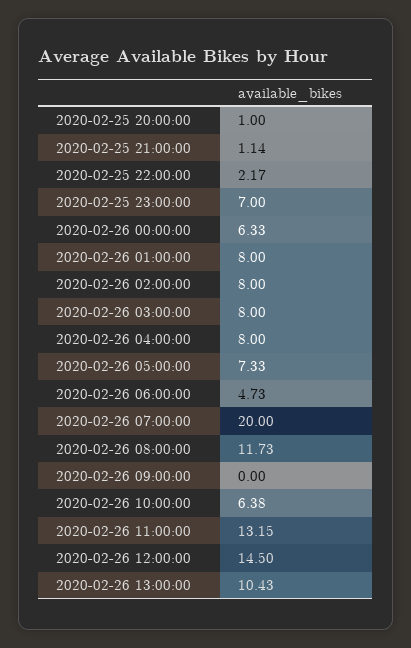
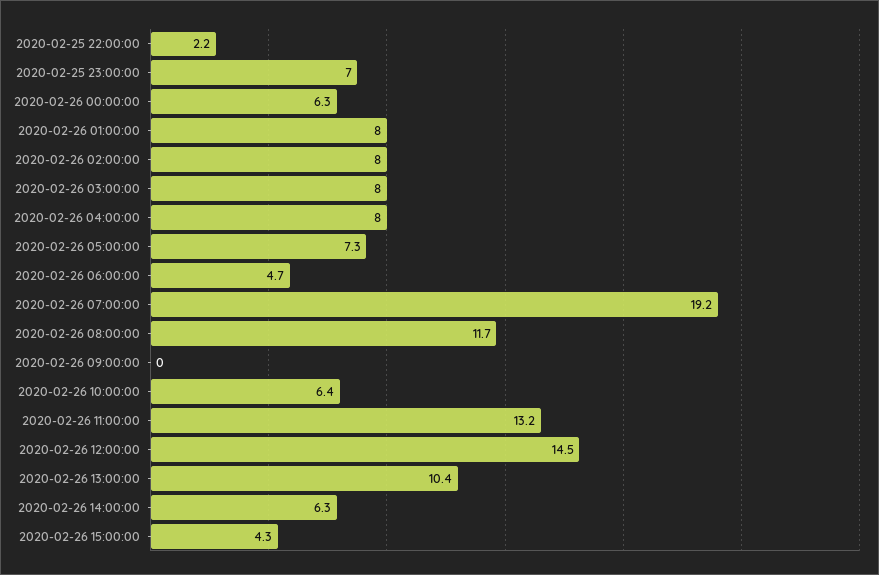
2020-02-25 20:00:00: 1 -> none
2020-02-25 21:00:00: 1.14 -> none
2020-02-26 07:00:00: 20 -> 19.2
2020-02-26 14:00:00: none -> 6.3
2020-02-26 15:00:00: none -> 4.3

